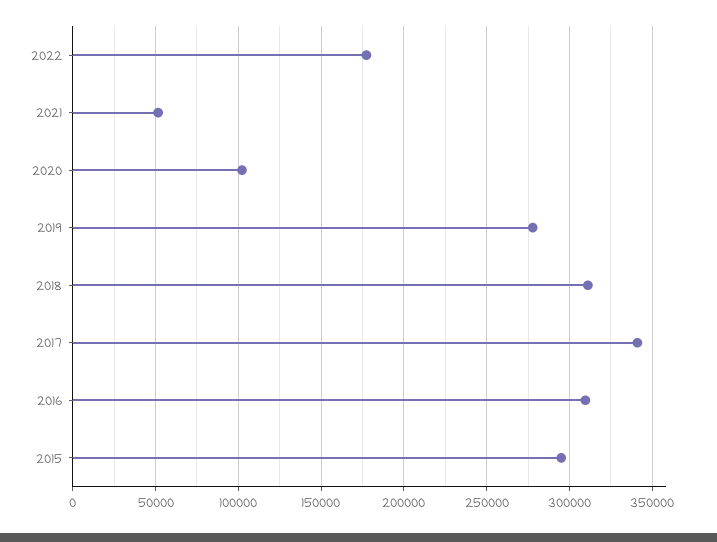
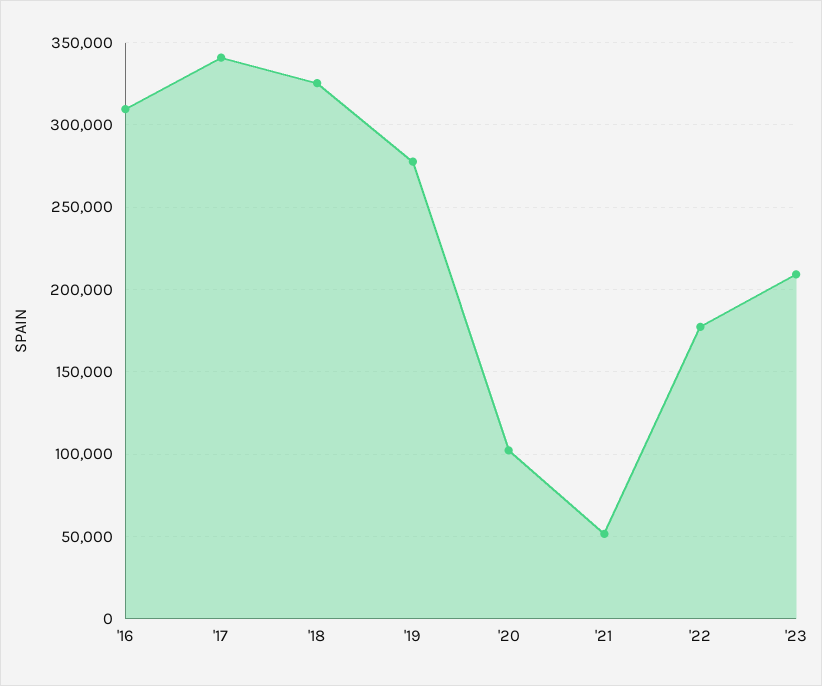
2018: 310000 -> 325000
2015: 295000 -> none
'23: none -> 210000

